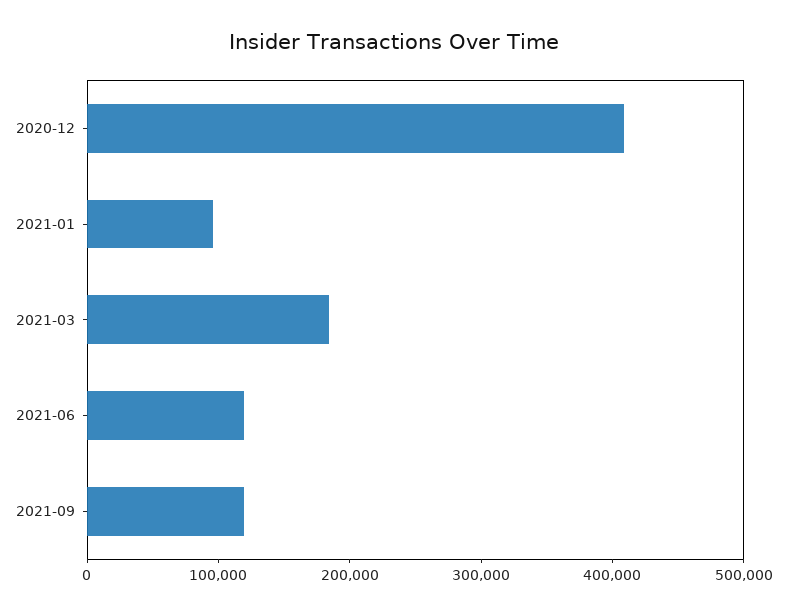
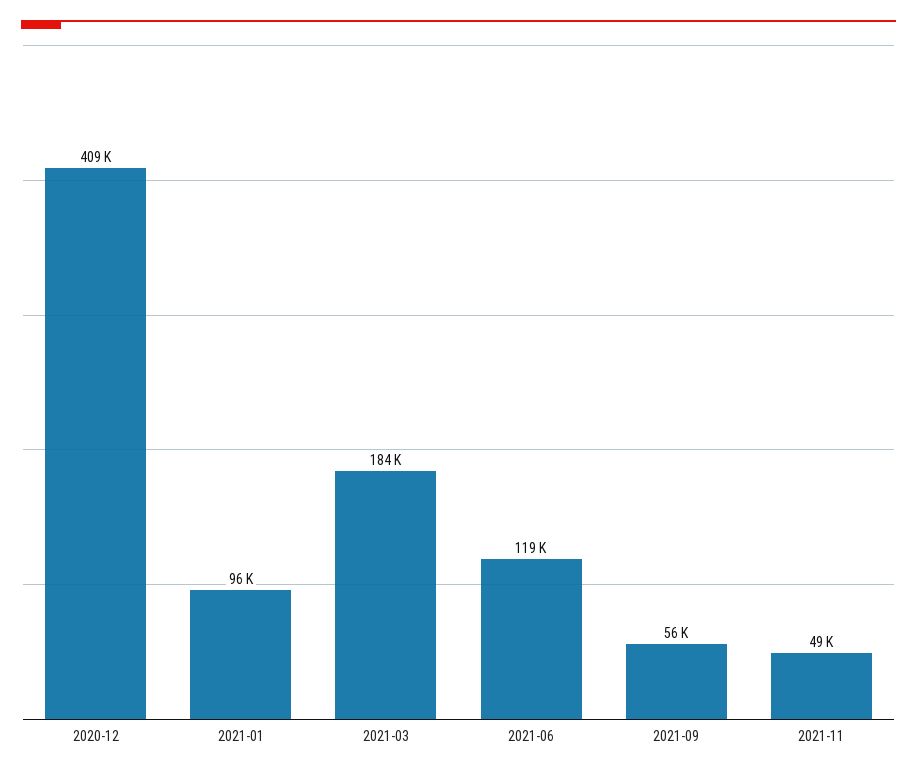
2021-09: 120000 -> 56000
2021-11: none -> 49000

